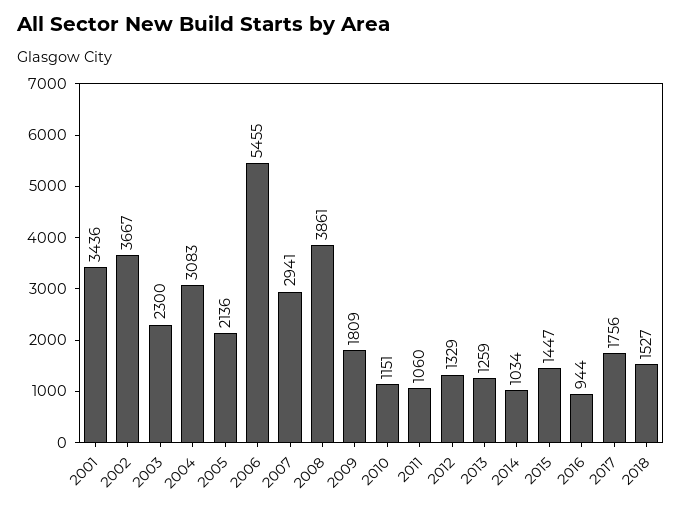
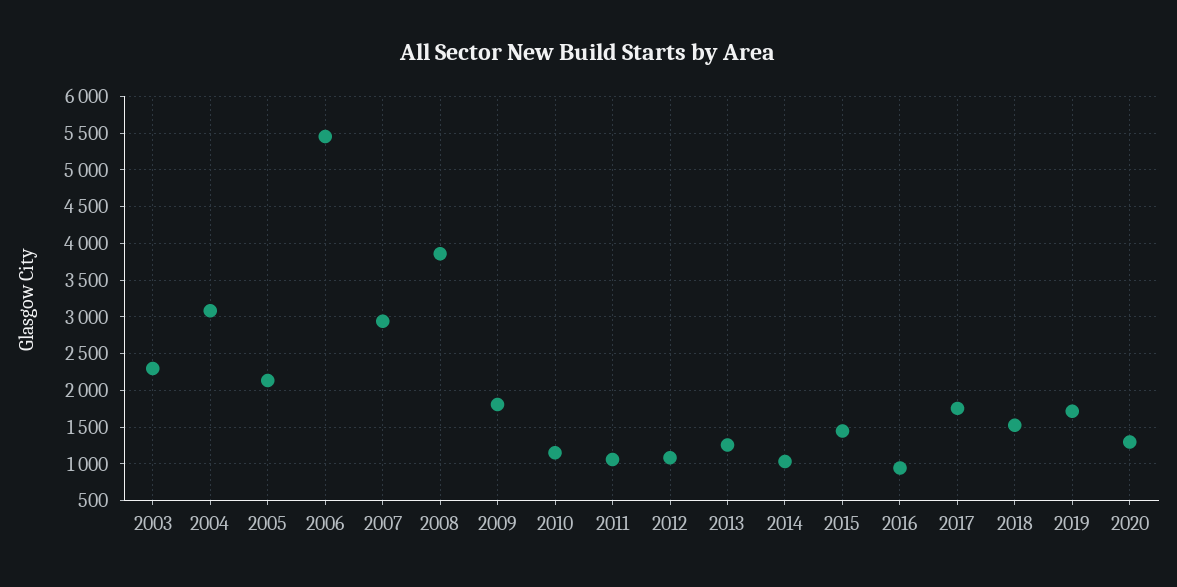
2001: 3436 -> none
2002: 3667 -> none
2012: 1329 -> 1100
2019: none -> 1700
2020: none -> 1300

